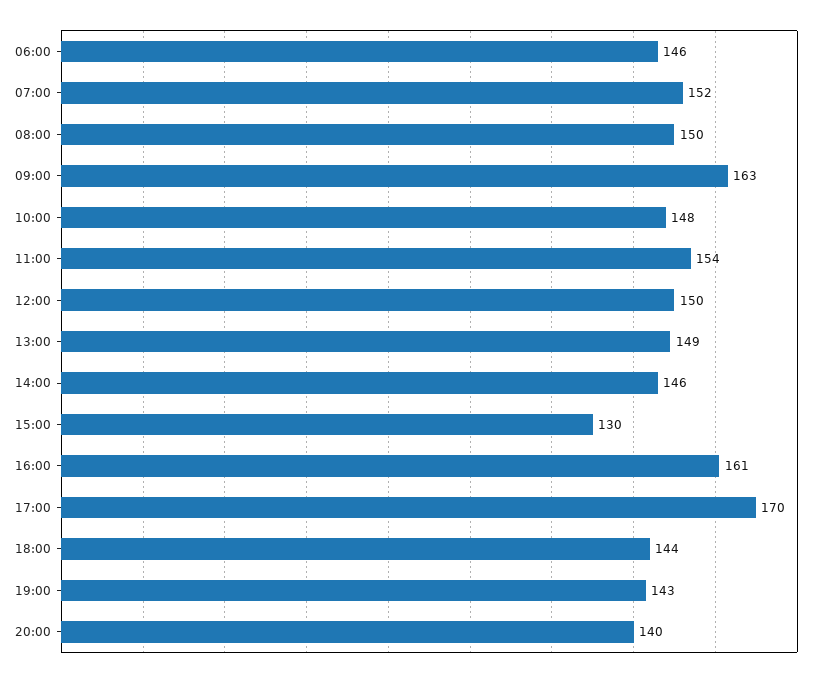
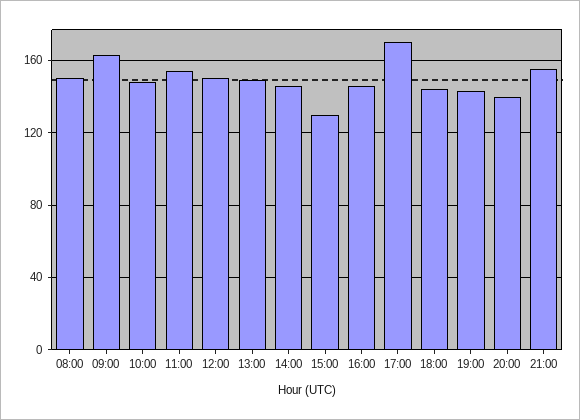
06:00: 146 -> none
07:00: 152 -> none
16:00: 161 -> 145
21:00: none -> 155

